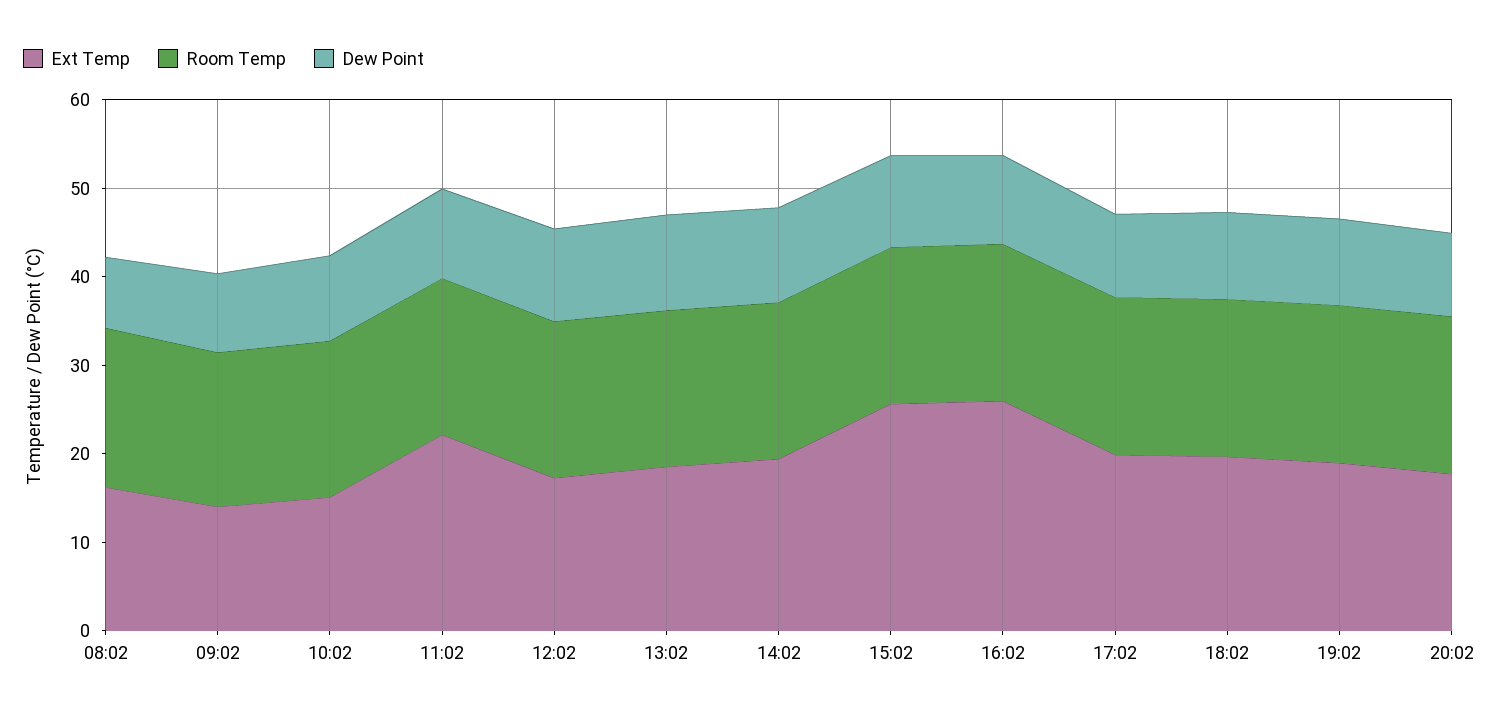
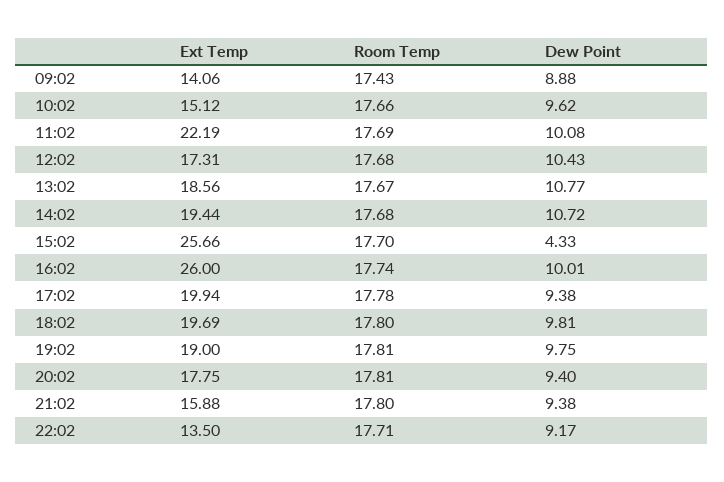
Ext Temp, 08:02: 16 -> none
Room Temp, 08:02: 18 -> none
Dew Point, 08:02: 8 -> none
Dew Point, 15:02: 10 -> 4.33
Ext Temp, 21:02: none -> 15.88
Room Temp, 21:02: none -> 17.8
Dew Point, 21:02: none -> 9.38
Ext Temp, 22:02: none -> 13.5
Room Temp, 22:02: none -> 17.71
Dew Point, 22:02: none -> 9.17

